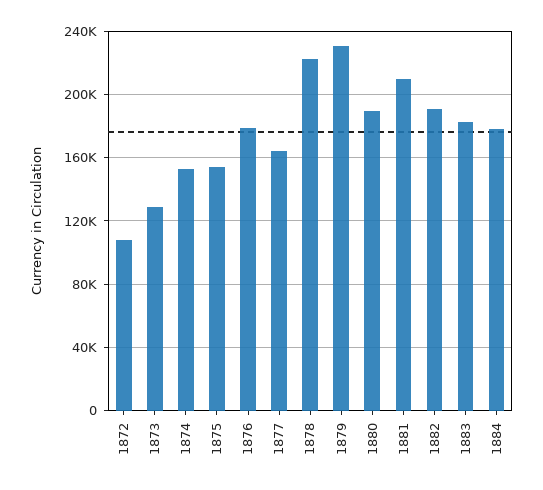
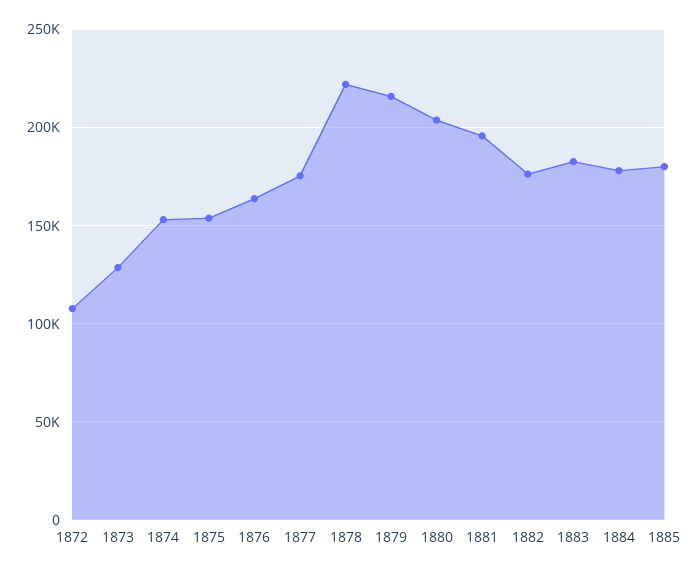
1876: 180000 -> 165000
1877: 165000 -> 175000
1879: 230000 -> 215000
1880: 190000 -> 205000
1881: 210000 -> 195000
1882: 190000 -> 175000
1885: none -> 180000

